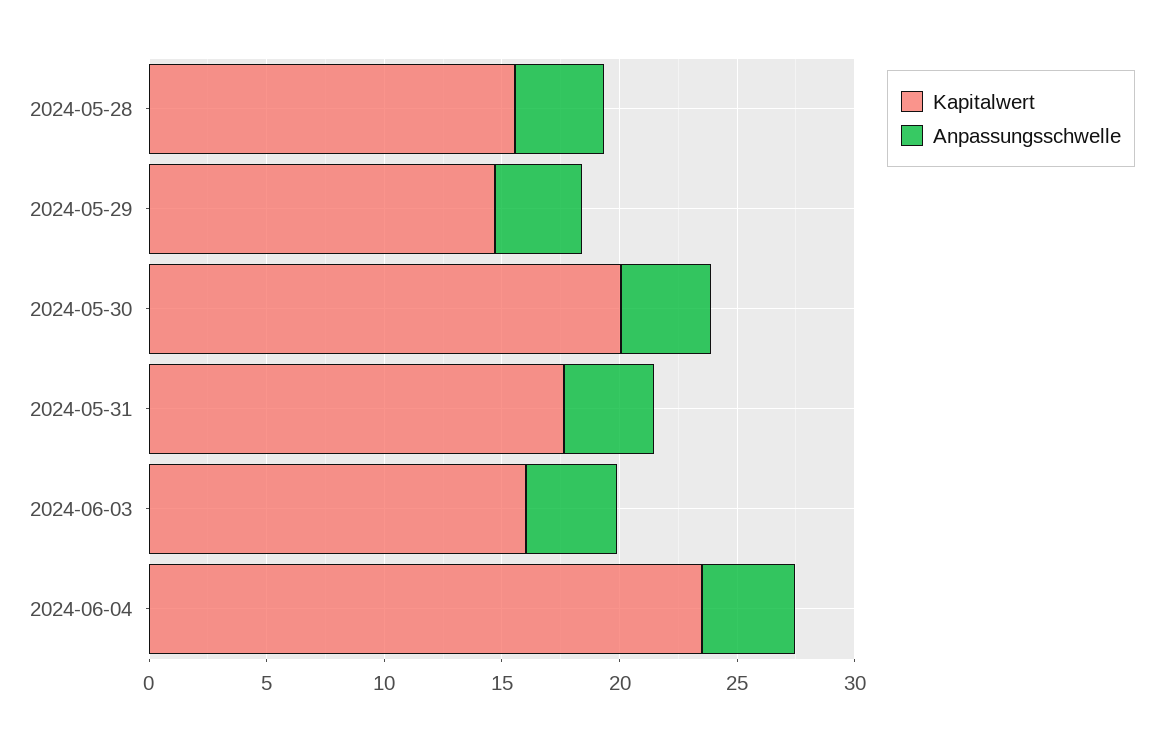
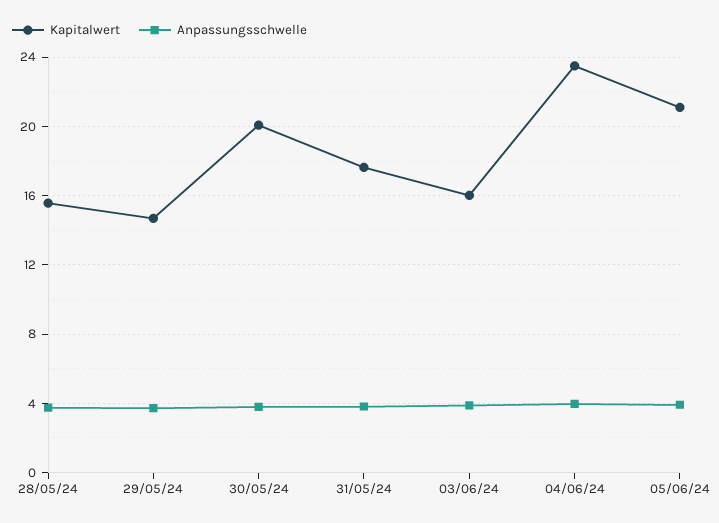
Kapitalwert, 05/06/24: none -> 21
Anpassungsschwelle, 05/06/24: none -> 4

